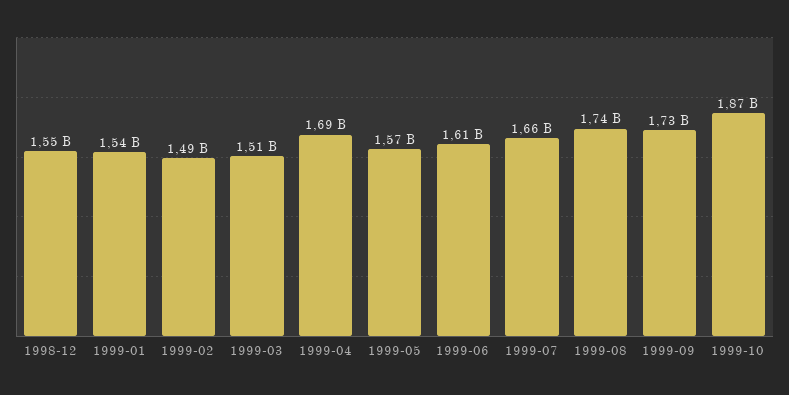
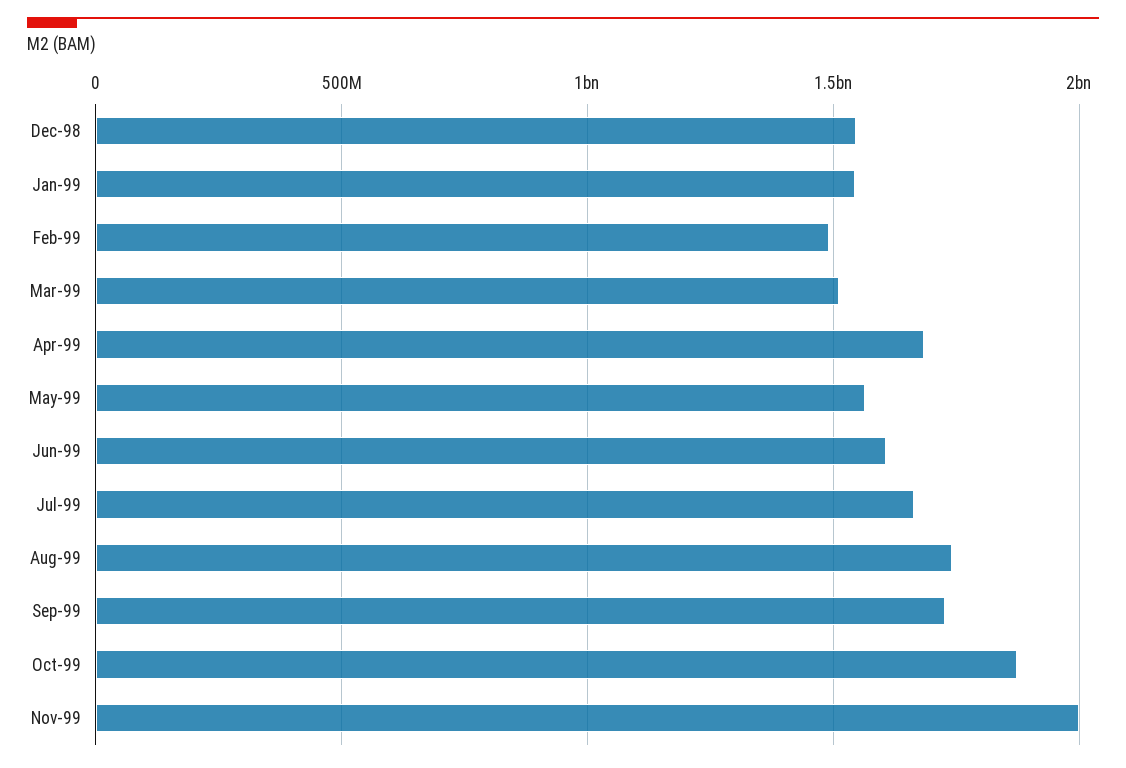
Nov-99: none -> 2000000000

